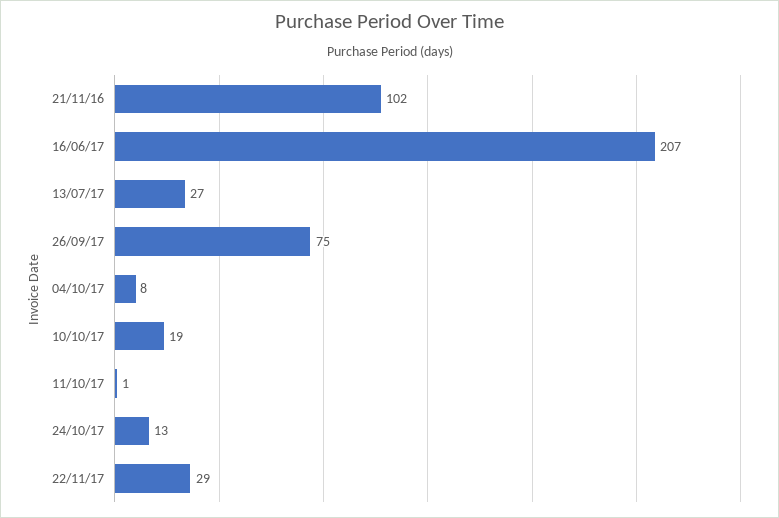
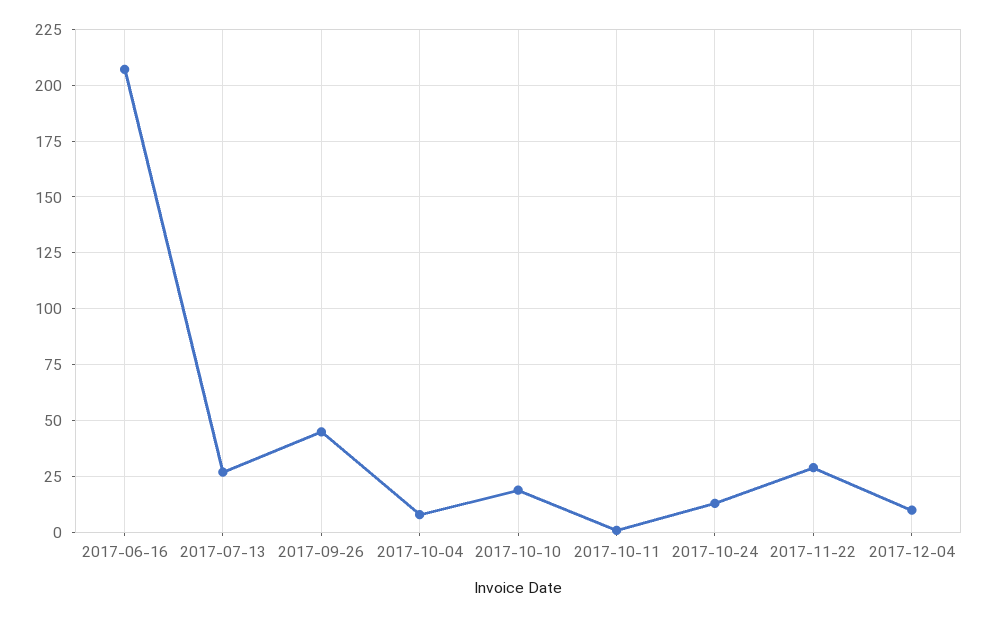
21/11/16: 102 -> none
26/09/17: 75 -> 45
2017-12-04: none -> 10

